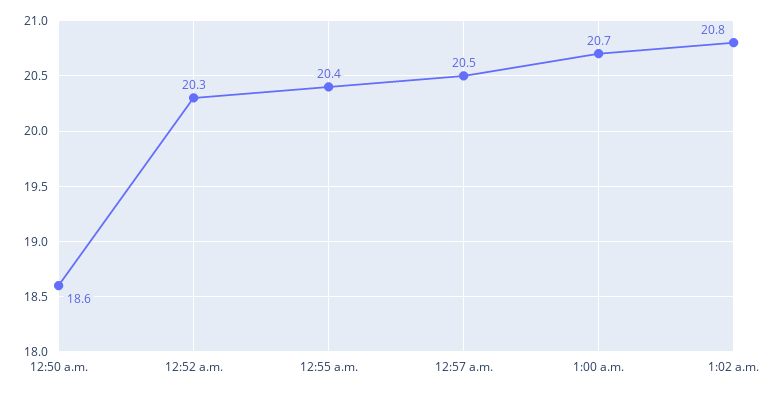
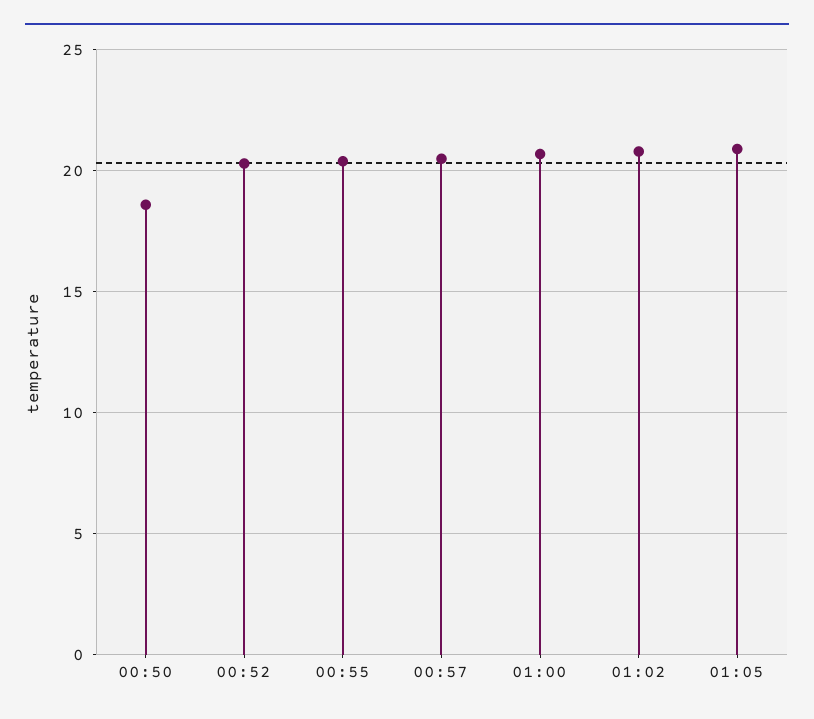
01:05: none -> 21

